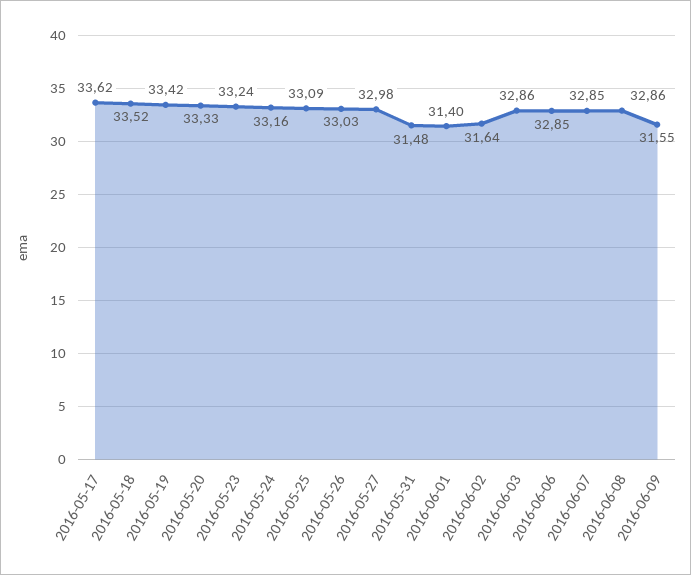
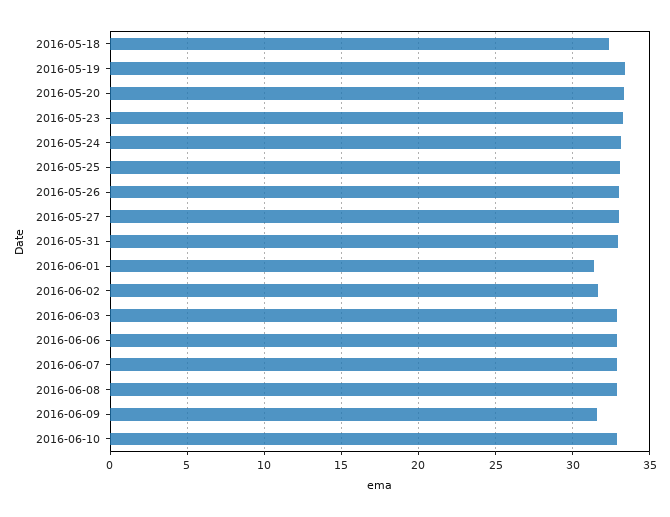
2016-05-17: 33.62 -> none
2016-05-18: 33.52 -> 32.5
2016-05-31: 31.48 -> 33
2016-06-10: none -> 33

